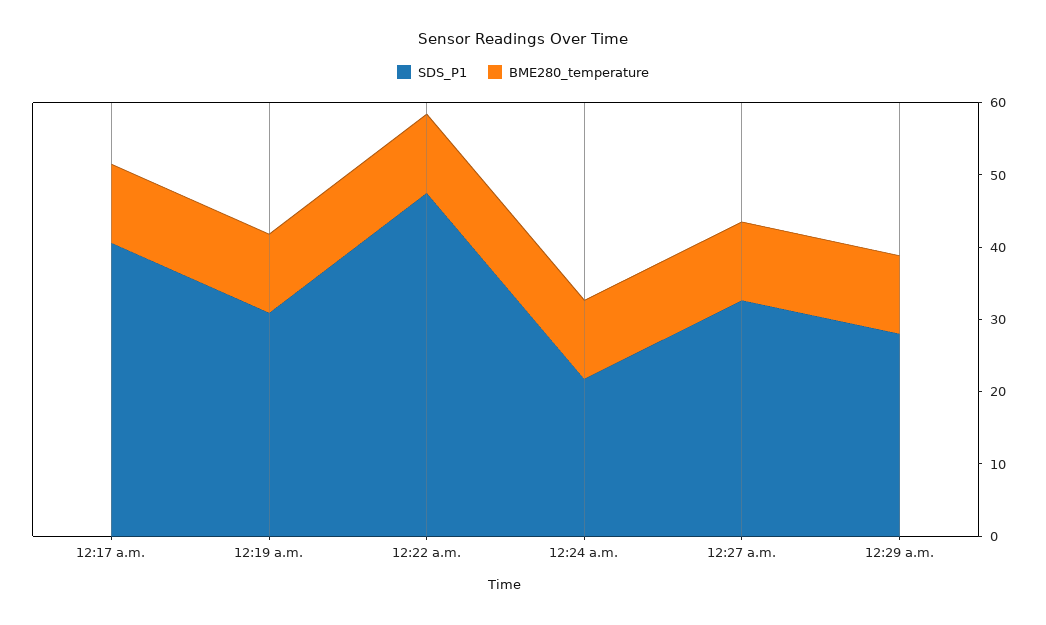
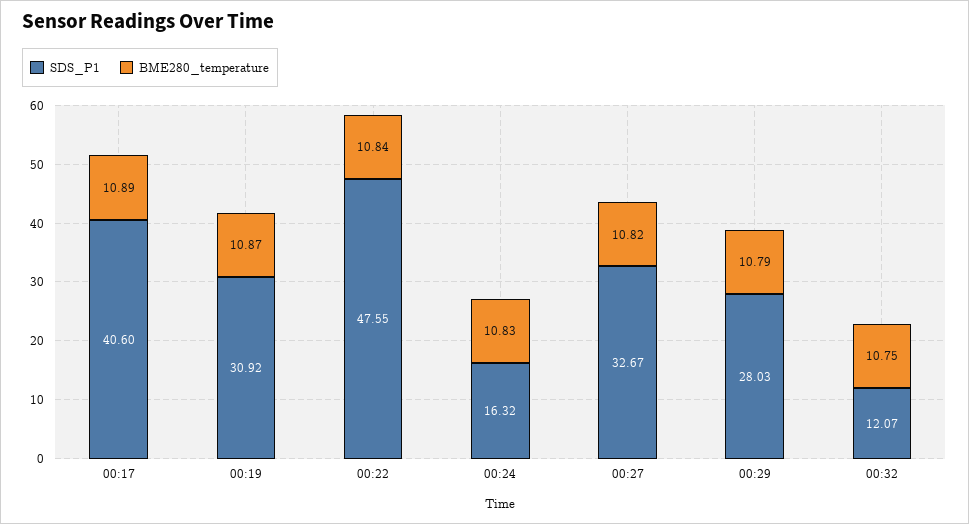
SDS_P1, 12:24 a.m.: 22 -> 16.32
SDS_P1, 00:32: none -> 12.07
BME280_temperature, 00:32: none -> 10.75

